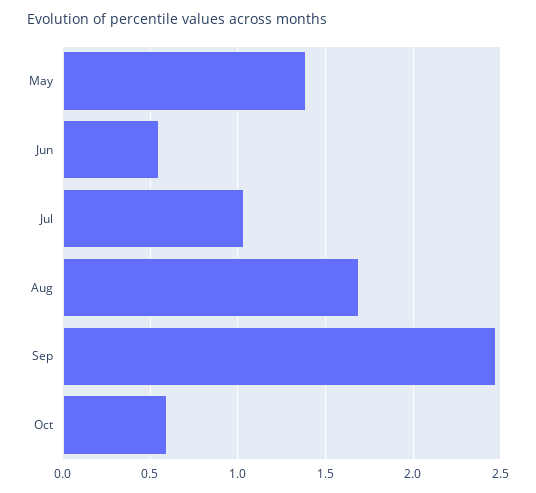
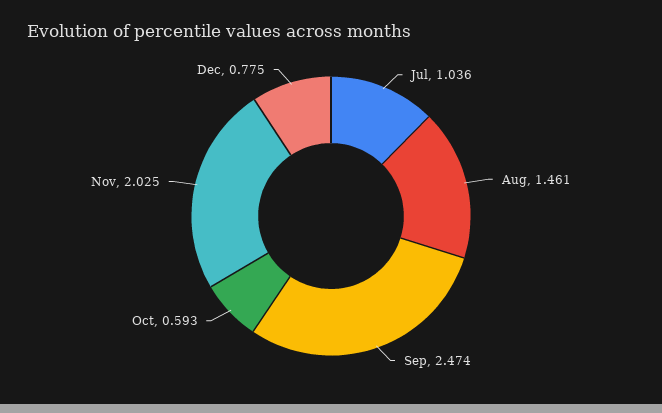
May: 1.4 -> none
Jun: 0.55 -> none
Aug: 1.7 -> 1.461
Nov: none -> 2.025
Dec: none -> 0.775

